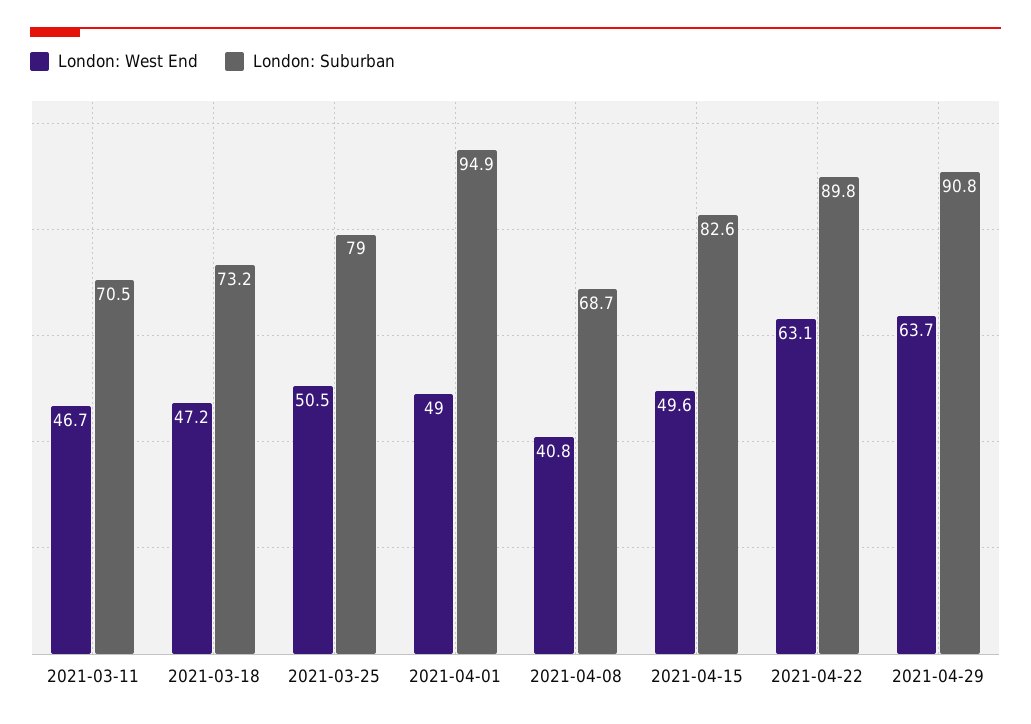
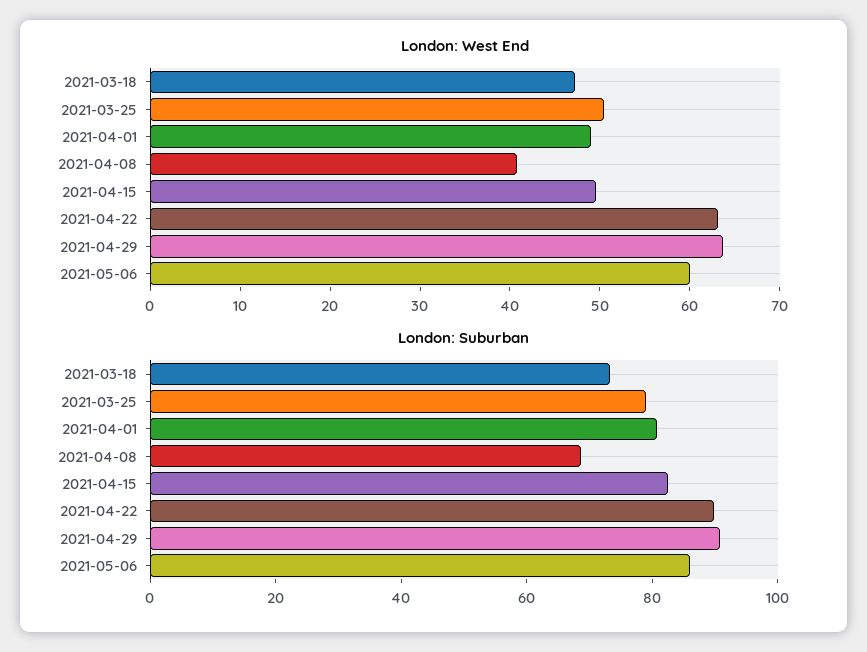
London: West End, 2021-03-11: 46.7 -> none
London: Suburban, 2021-03-11: 70.5 -> none
London: Suburban, 2021-04-01: 94.9 -> 80
London: West End, 2021-05-06: none -> 60
London: Suburban, 2021-05-06: none -> 85

